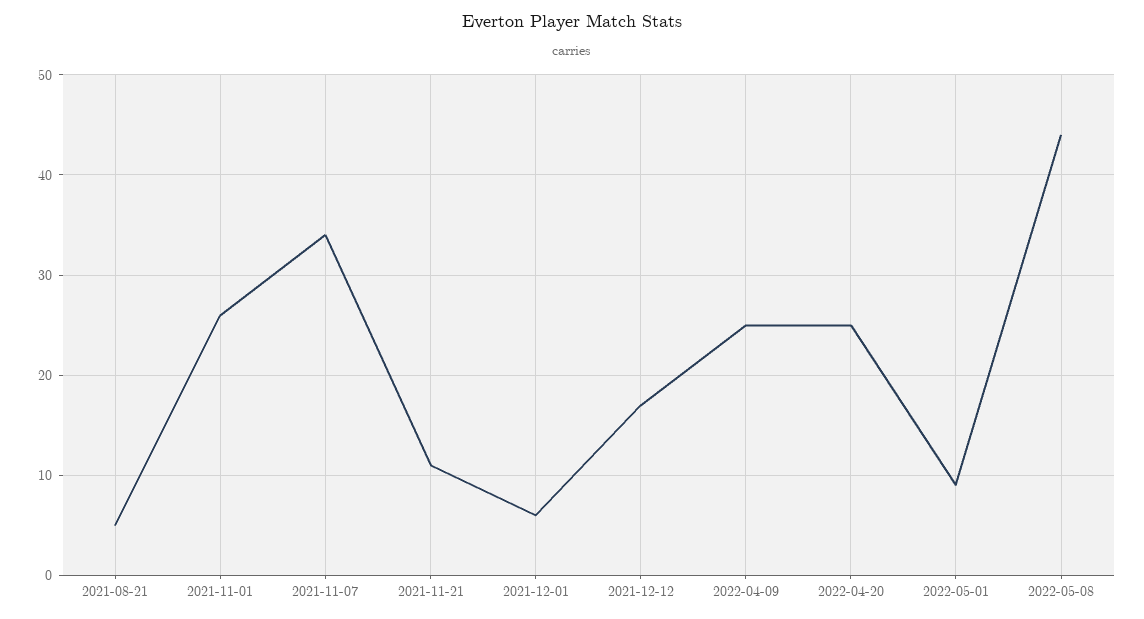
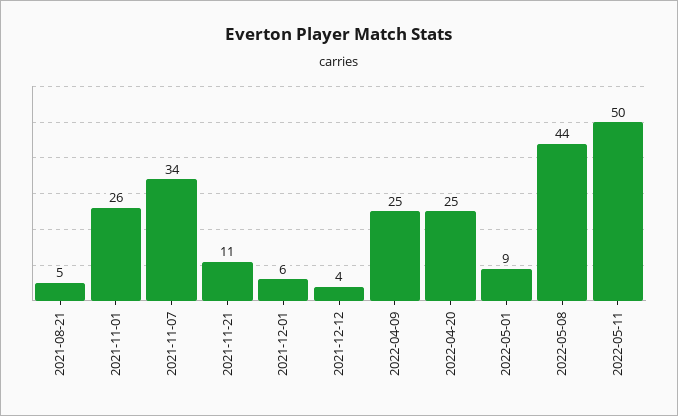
2021-12-12: 17 -> 4
2022-05-11: none -> 50

